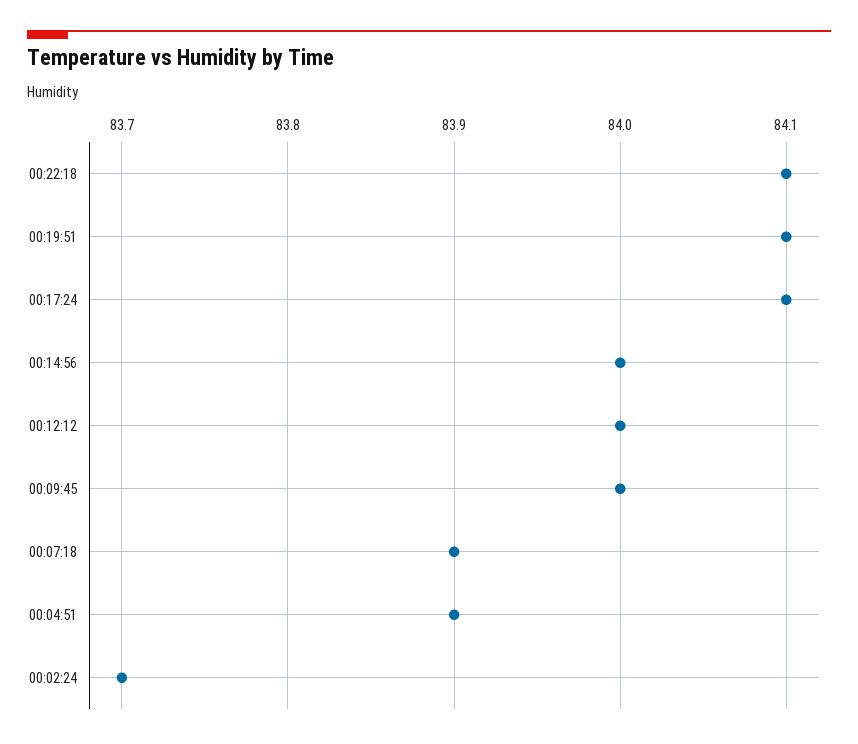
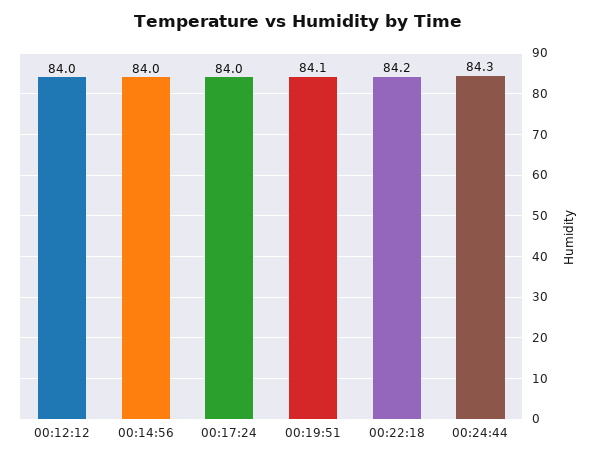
00:22:18: 84.1 -> 84.2
00:17:24: 84.1 -> 84
00:09:45: 84 -> none
00:07:18: 83.9 -> none
00:04:51: 83.9 -> none
00:02:24: 83.7 -> none
00:24:44: none -> 84.3

